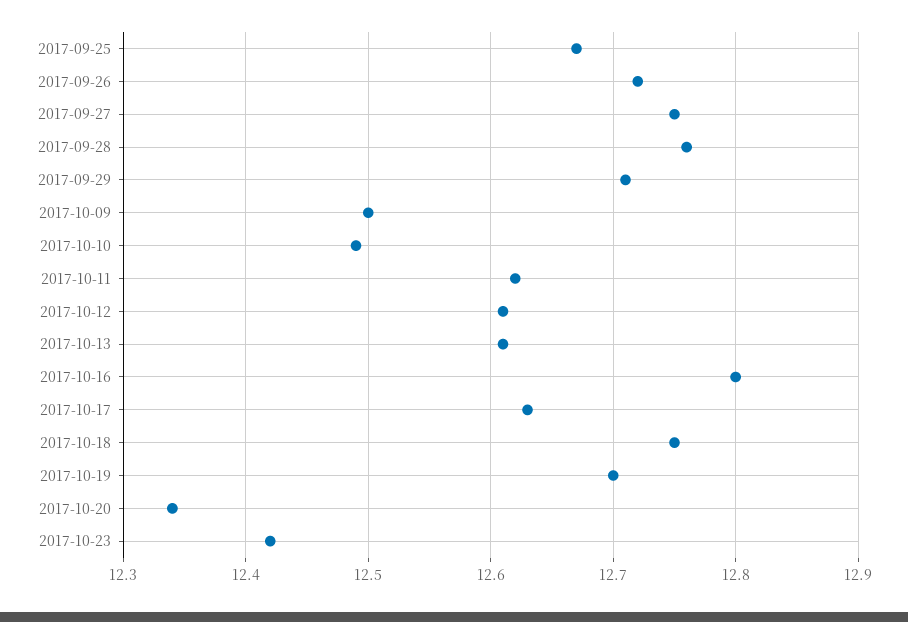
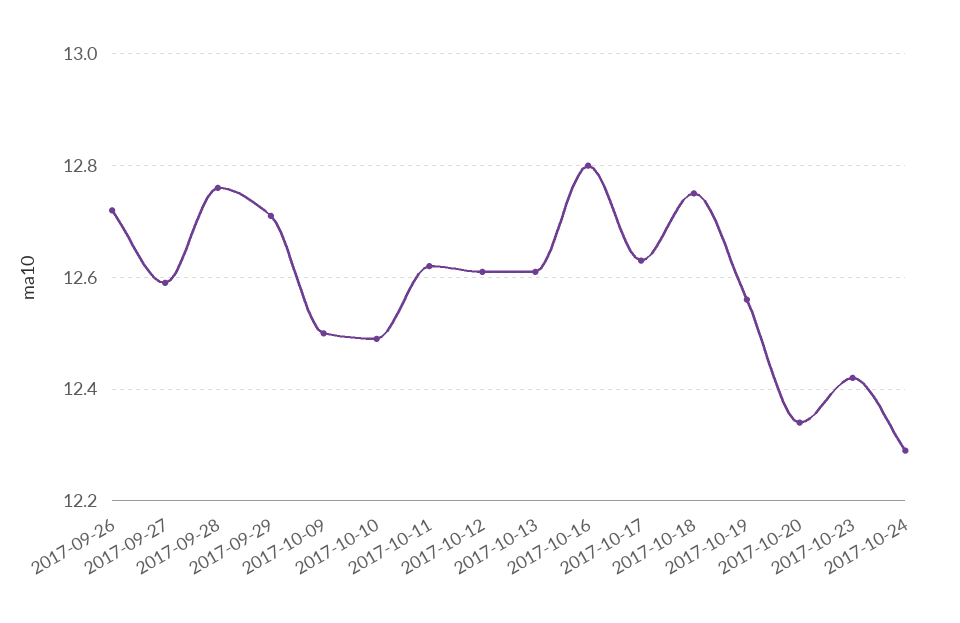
2017-09-25: 12.67 -> none
2017-09-27: 12.75 -> 12.6
2017-10-19: 12.7 -> 12.55
2017-10-24: none -> 12.3

